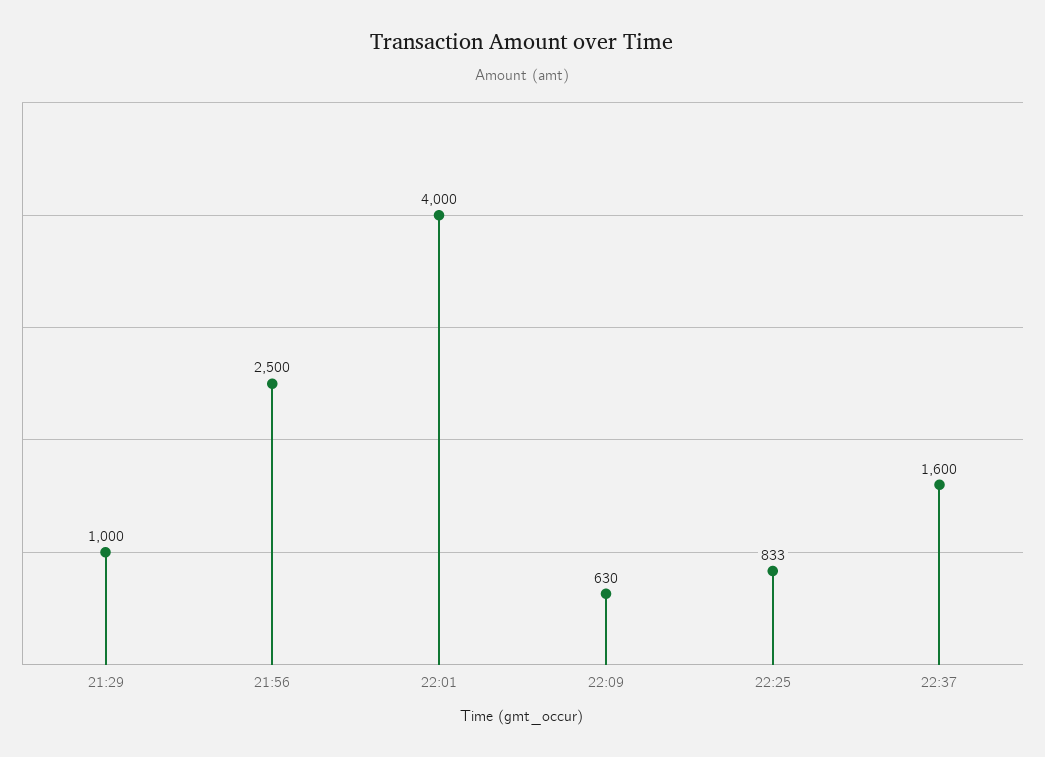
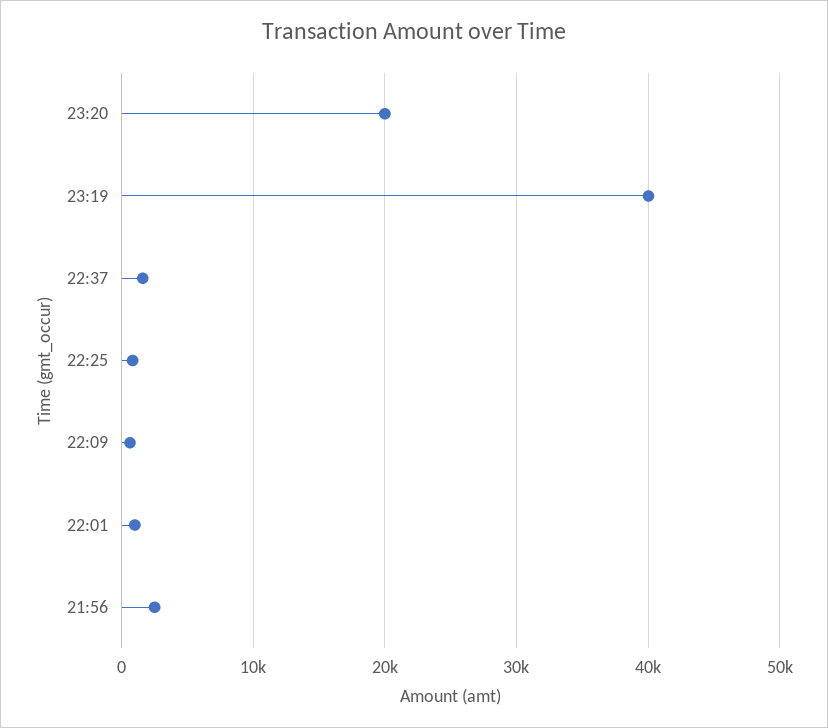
21:29: 1000 -> none
22:01: 4000 -> 1000
23:20: none -> 20000
23:19: none -> 40000

